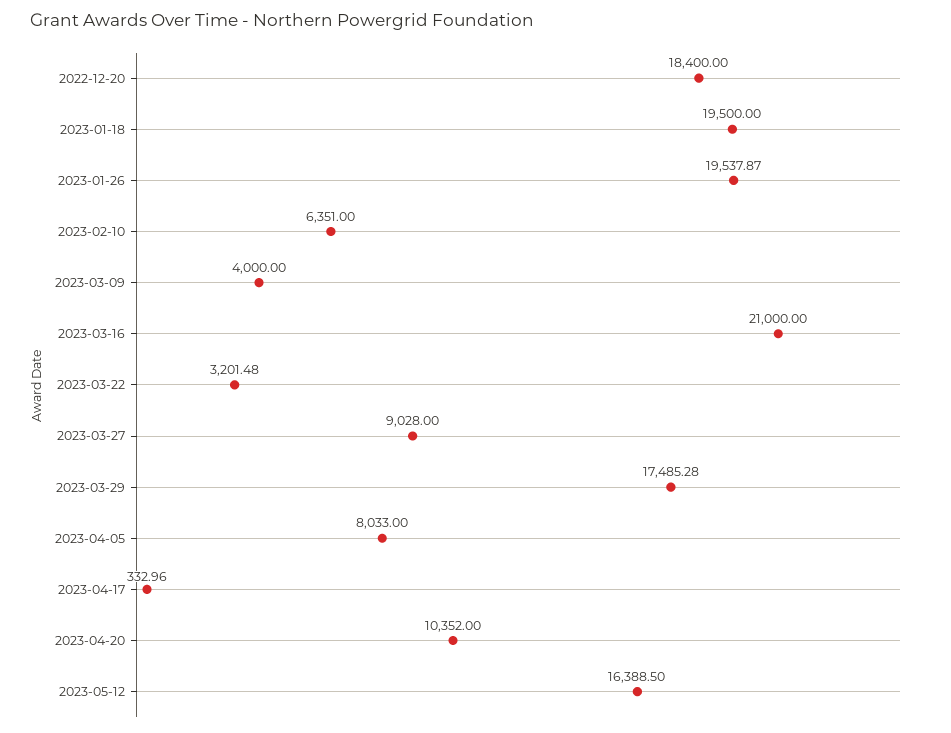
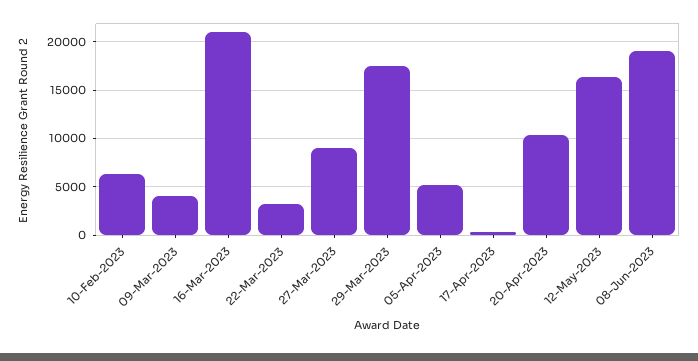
2022-12-20: 18400 -> none
2023-01-18: 19500 -> none
2023-01-26: 19537.87 -> none
2023-04-05: 8033 -> 5000
08-Jun-2023: none -> 19000

